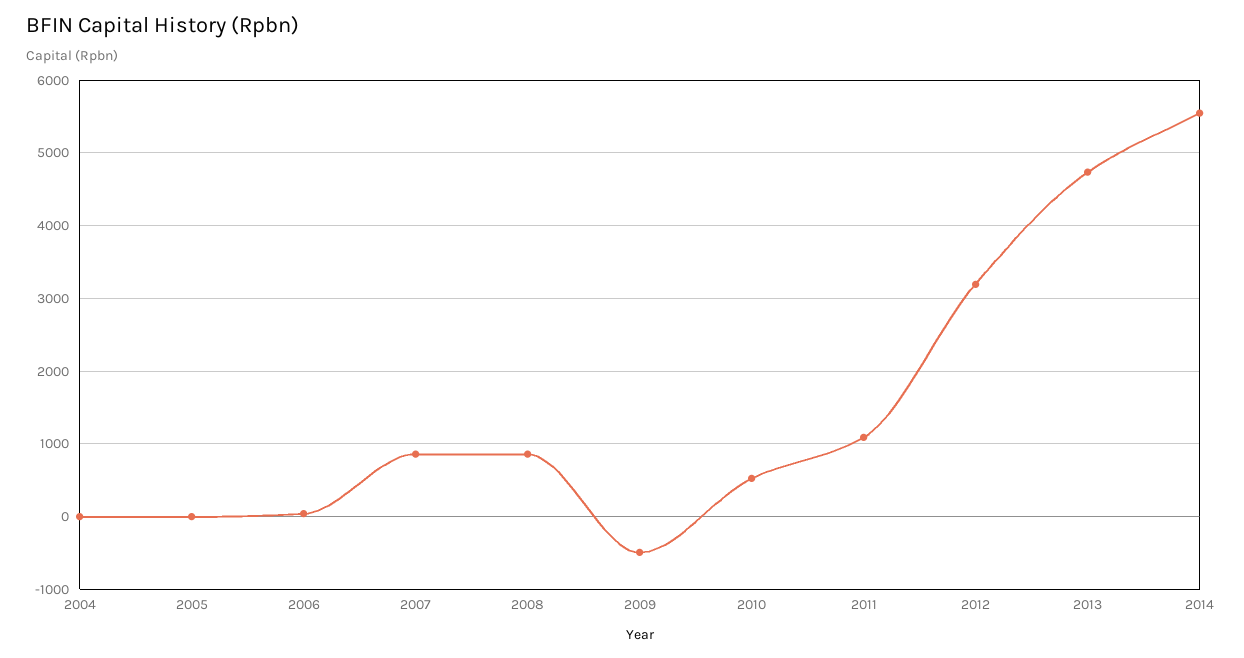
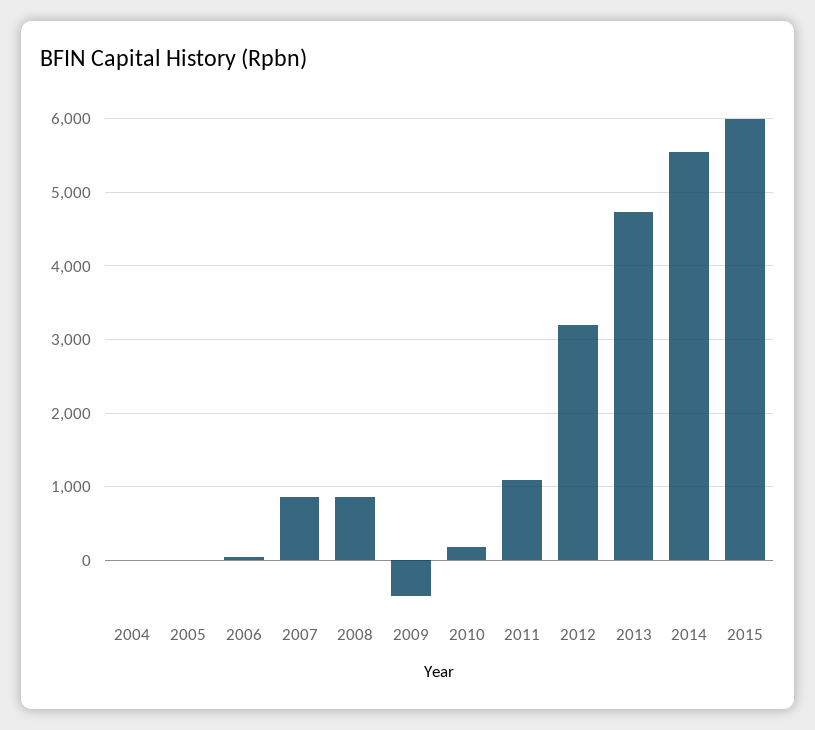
2010: 500 -> 200
2015: none -> 6000

